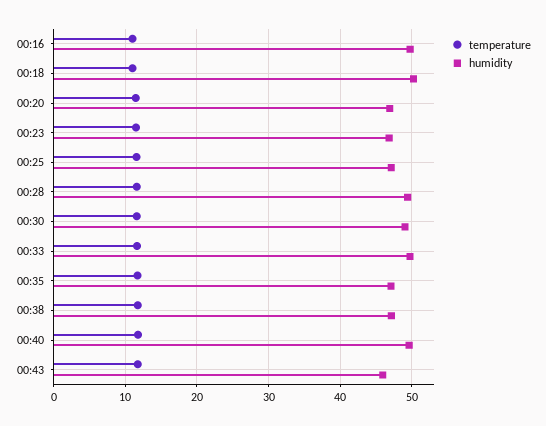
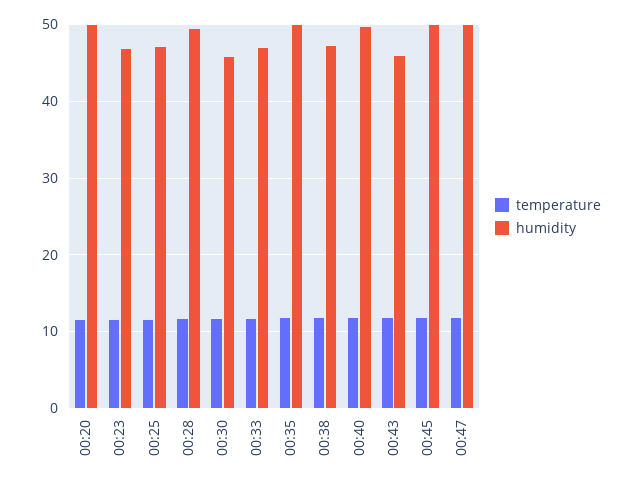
temperature, 00:16: 11 -> none
humidity, 00:16: 50 -> none
temperature, 00:18: 11 -> none
humidity, 00:18: 50 -> none
humidity, 00:20: 47 -> 50
humidity, 00:30: 49 -> 46
humidity, 00:33: 50 -> 47
humidity, 00:35: 47 -> 50
temperature, 00:45: none -> 12
humidity, 00:45: none -> 50
temperature, 00:47: none -> 12
humidity, 00:47: none -> 50

